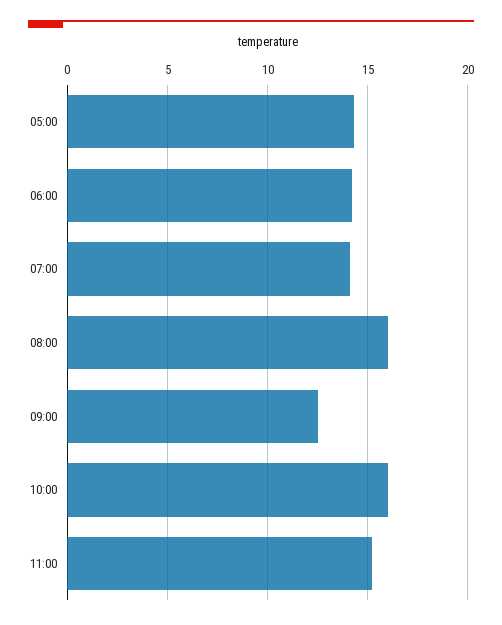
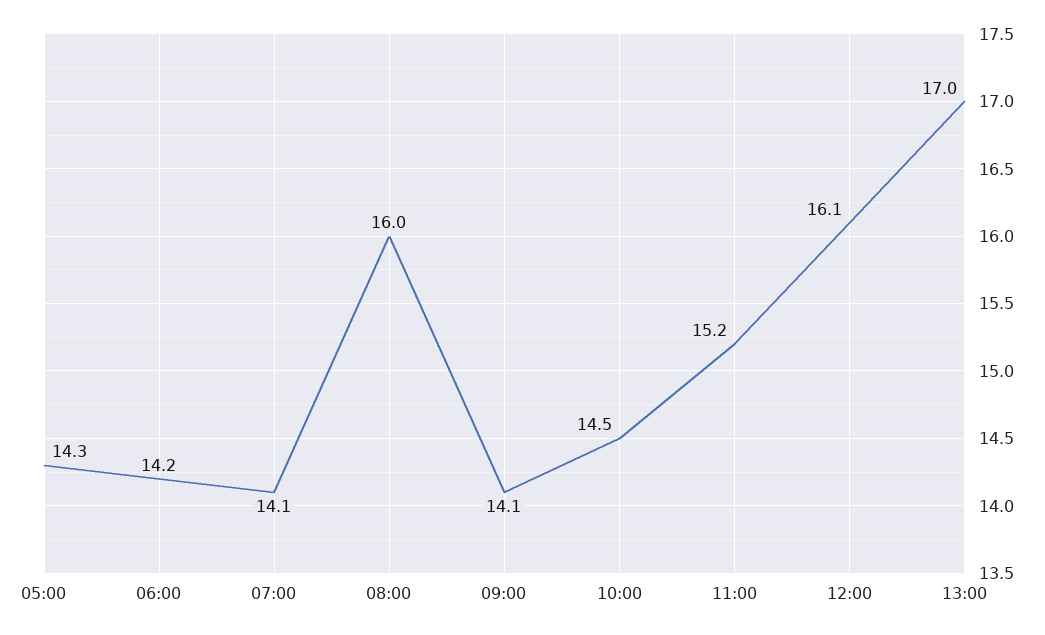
09:00: 12.5 -> 14.1
10:00: 16 -> 14.5
12:00: none -> 16.1
13:00: none -> 17

